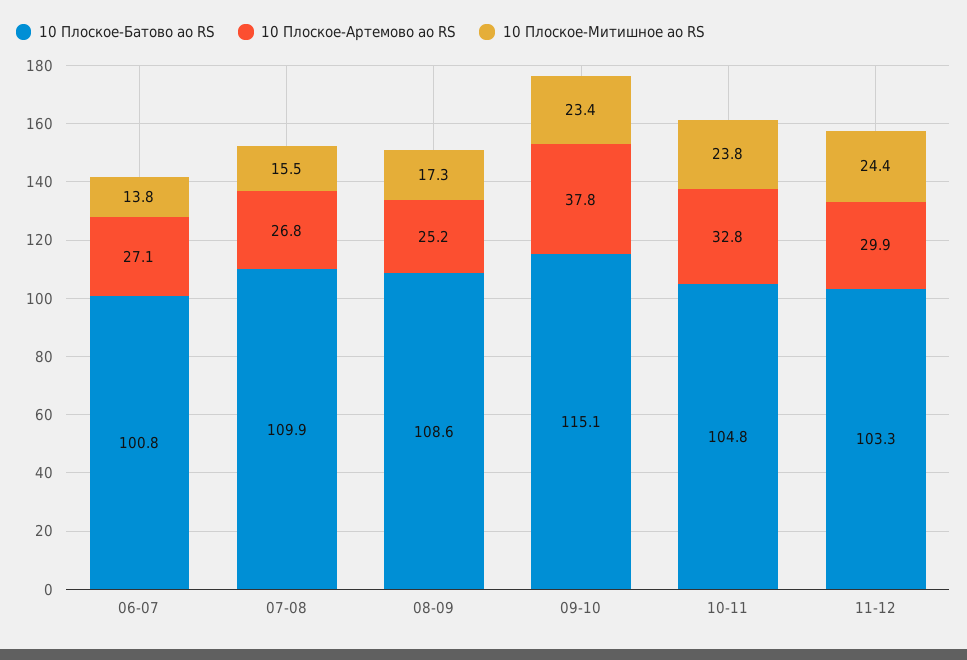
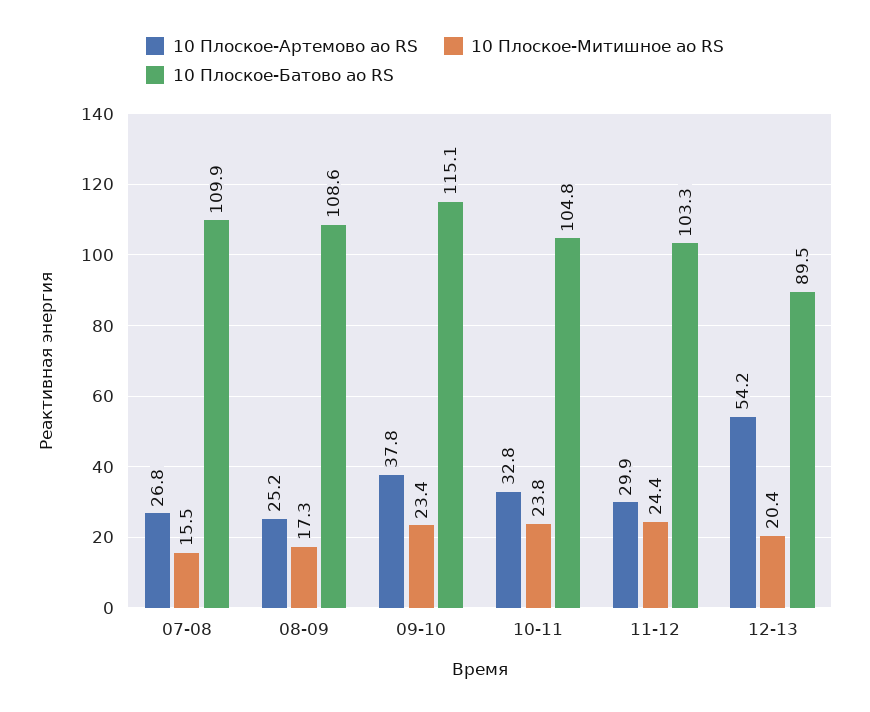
10 Плоское-Батово ао RS, 06-07: 100.8 -> none
10 Плоское-Артемово ао RS, 06-07: 27.1 -> none
10 Плоское-Митишное ао RS, 06-07: 13.8 -> none
10 Плоское-Артемово ао RS, 12-13: none -> 54.2
10 Плоское-Митишное ао RS, 12-13: none -> 20.4
10 Плоское-Батово ао RS, 12-13: none -> 89.5

